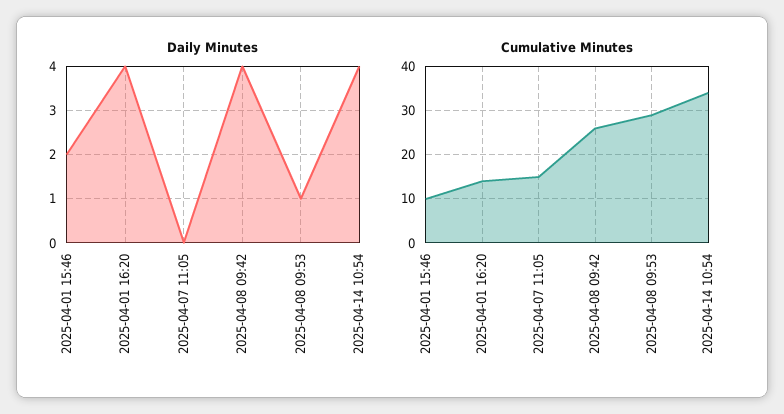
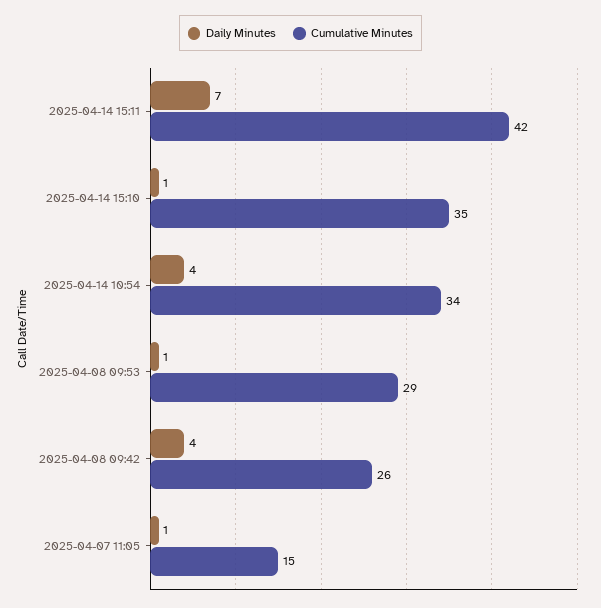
Daily Minutes, 2025-04-01 15:46: 2 -> none
Daily Minutes, 2025-04-01 16:20: 4 -> none
Daily Minutes, 2025-04-07 11:05: 0 -> 1
Cumulative Minutes, 2025-04-01 15:46: 10 -> none
Cumulative Minutes, 2025-04-01 16:20: 15 -> none
Daily Minutes, 2025-04-14 15:11: none -> 7
Cumulative Minutes, 2025-04-14 15:11: none -> 42
Daily Minutes, 2025-04-14 15:10: none -> 1
Cumulative Minutes, 2025-04-14 15:10: none -> 35

